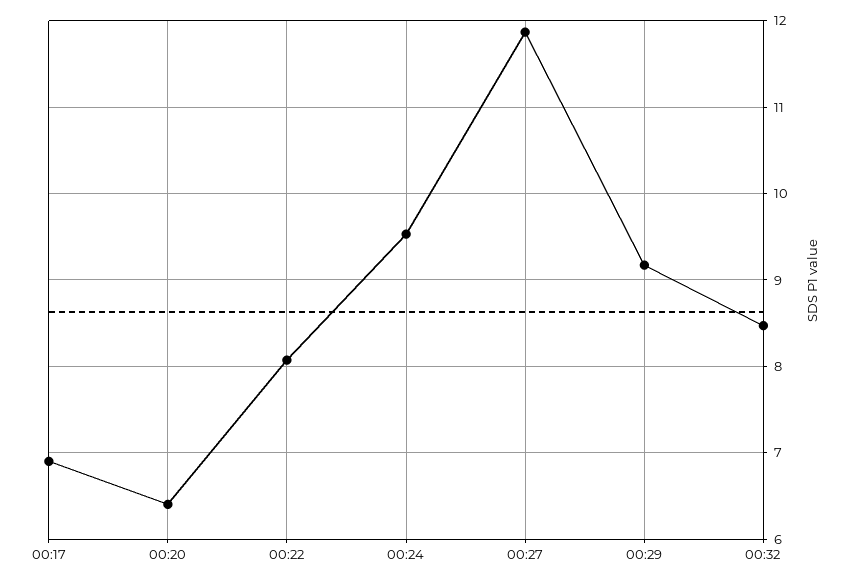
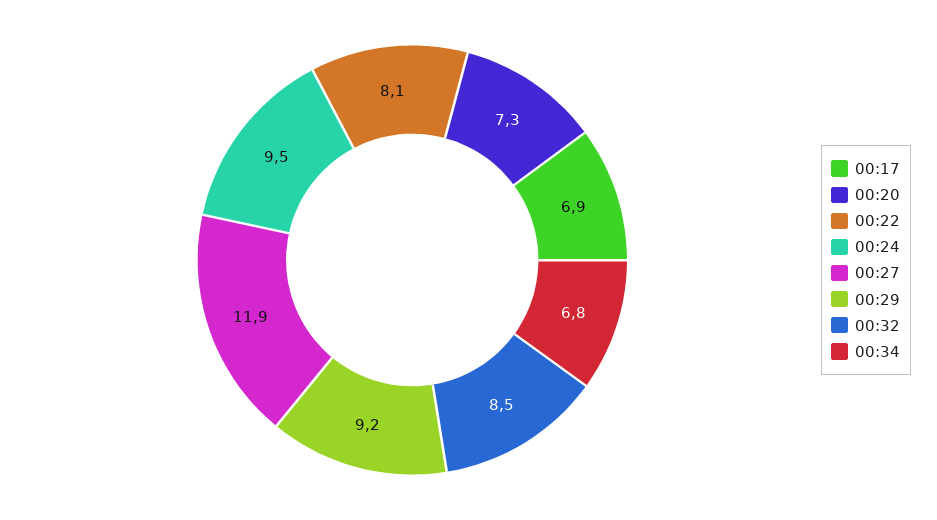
00:20: 6.4 -> 7.3
00:34: none -> 6.8

